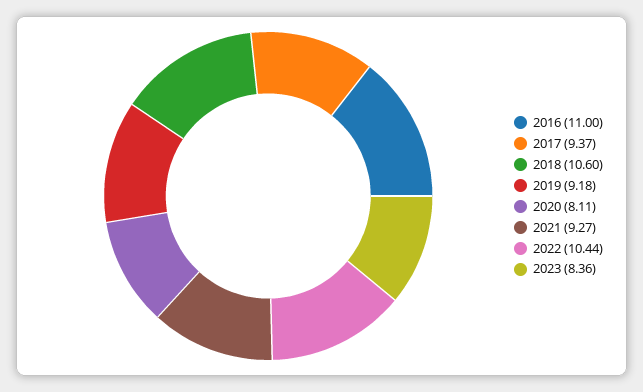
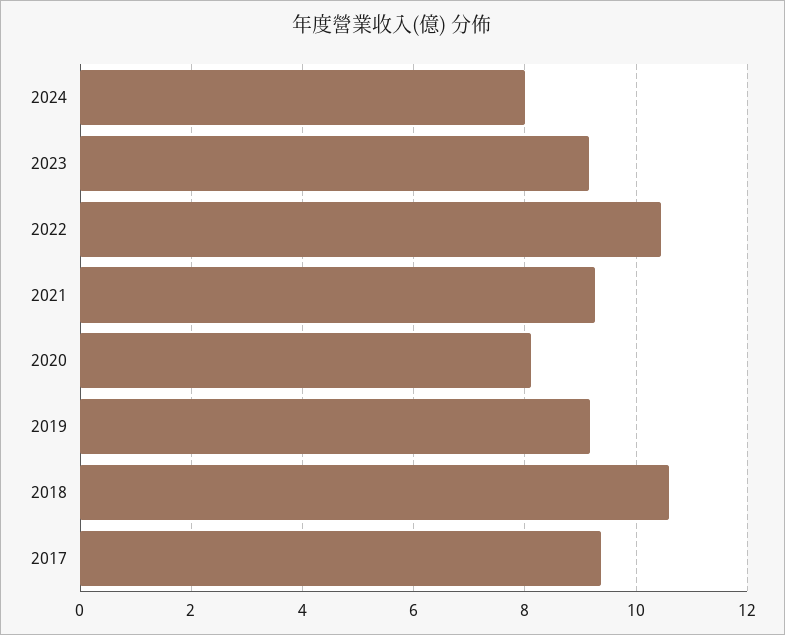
2016: 11 -> none
2023: 8.36 -> 9.2
2024: none -> 8

